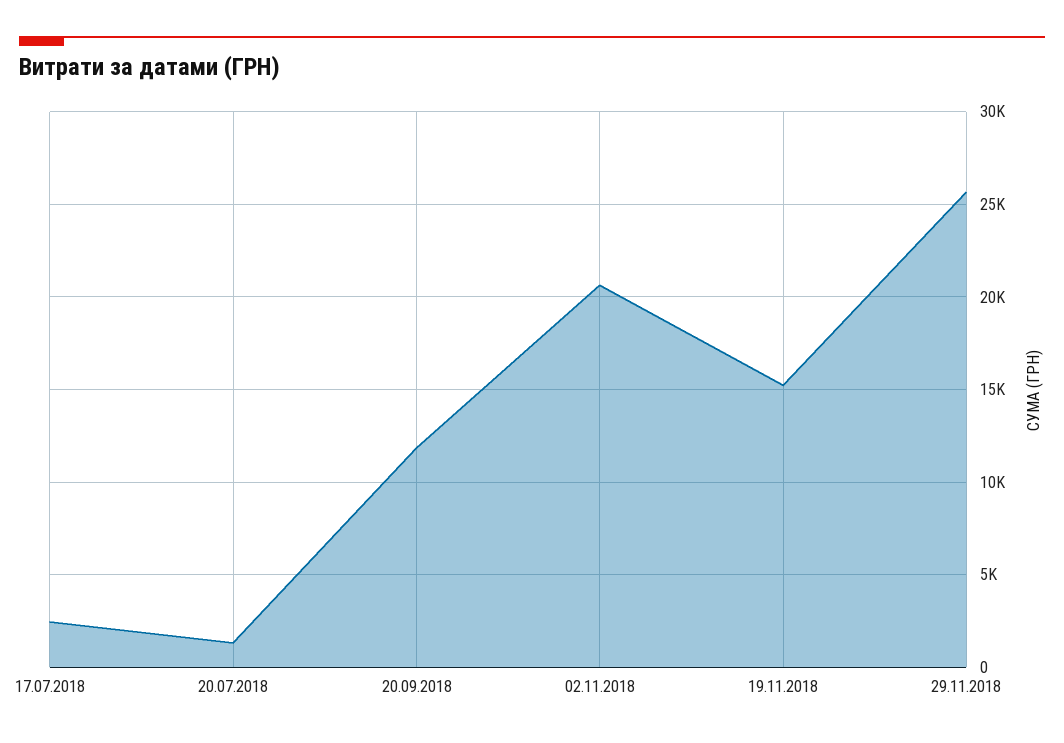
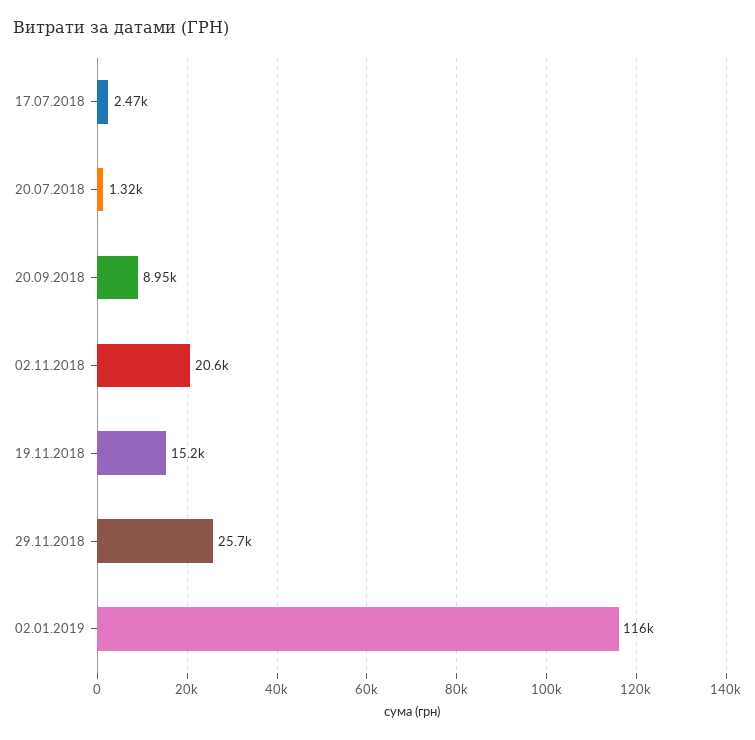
20.09.2018: 12000 -> 8950
02.01.2019: none -> 116000

